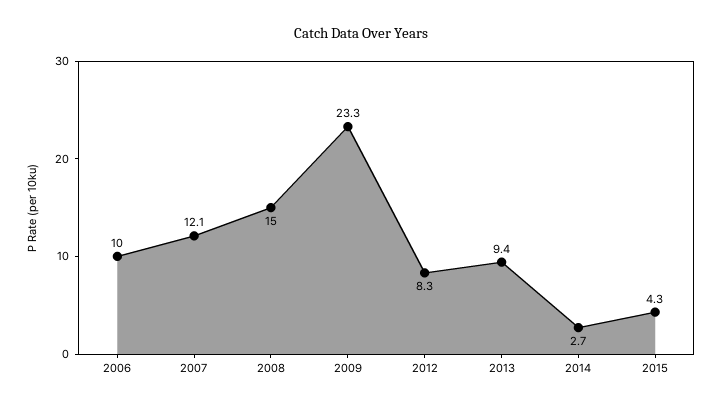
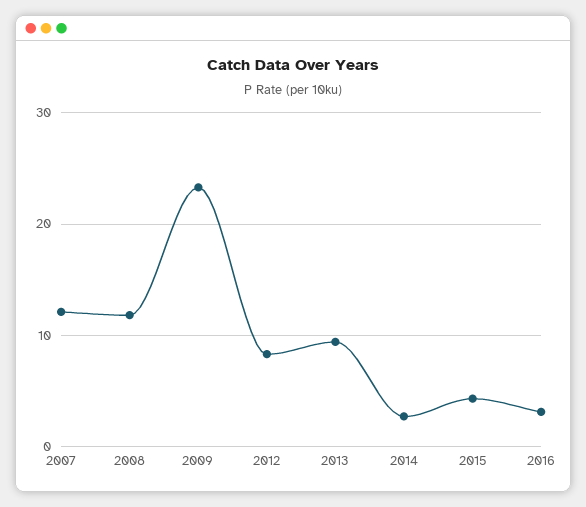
2006: 10 -> none
2008: 15 -> 12
2016: none -> 3

